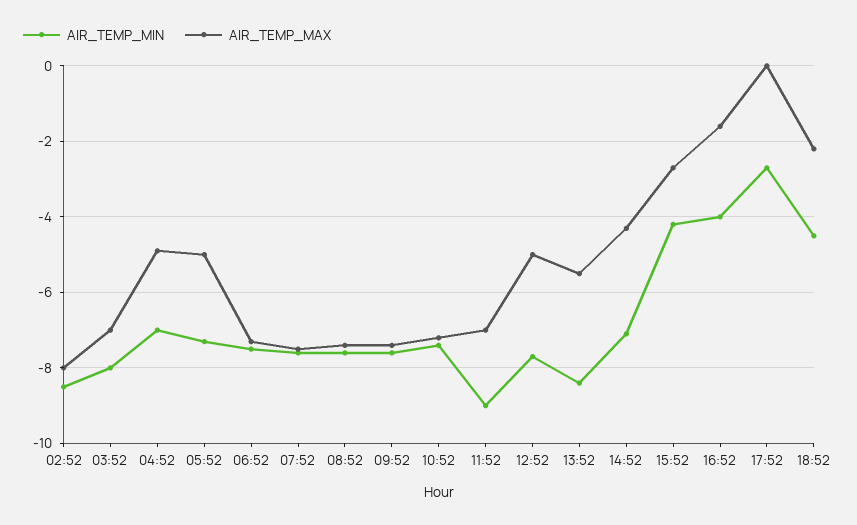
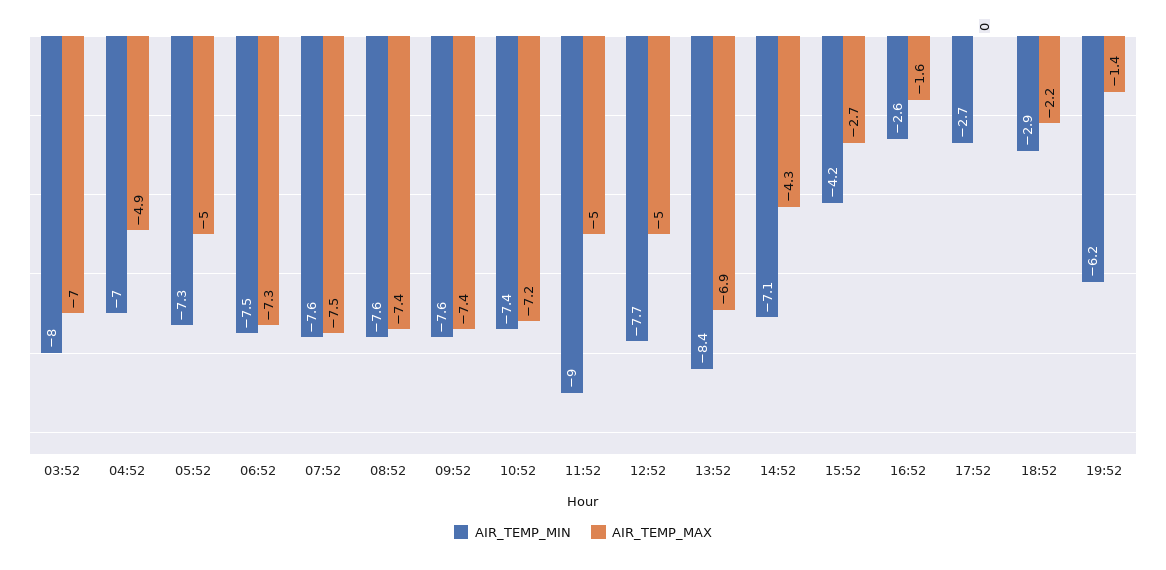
AIR_TEMP_MIN, 02:52: -8.5 -> none
AIR_TEMP_MAX, 02:52: -8 -> none
AIR_TEMP_MAX, 11:52: -7 -> -5
AIR_TEMP_MAX, 13:52: -5.5 -> -6.9
AIR_TEMP_MIN, 16:52: -4 -> -2.6
AIR_TEMP_MIN, 18:52: -4.5 -> -2.9
AIR_TEMP_MIN, 19:52: none -> -6.2
AIR_TEMP_MAX, 19:52: none -> -1.4

